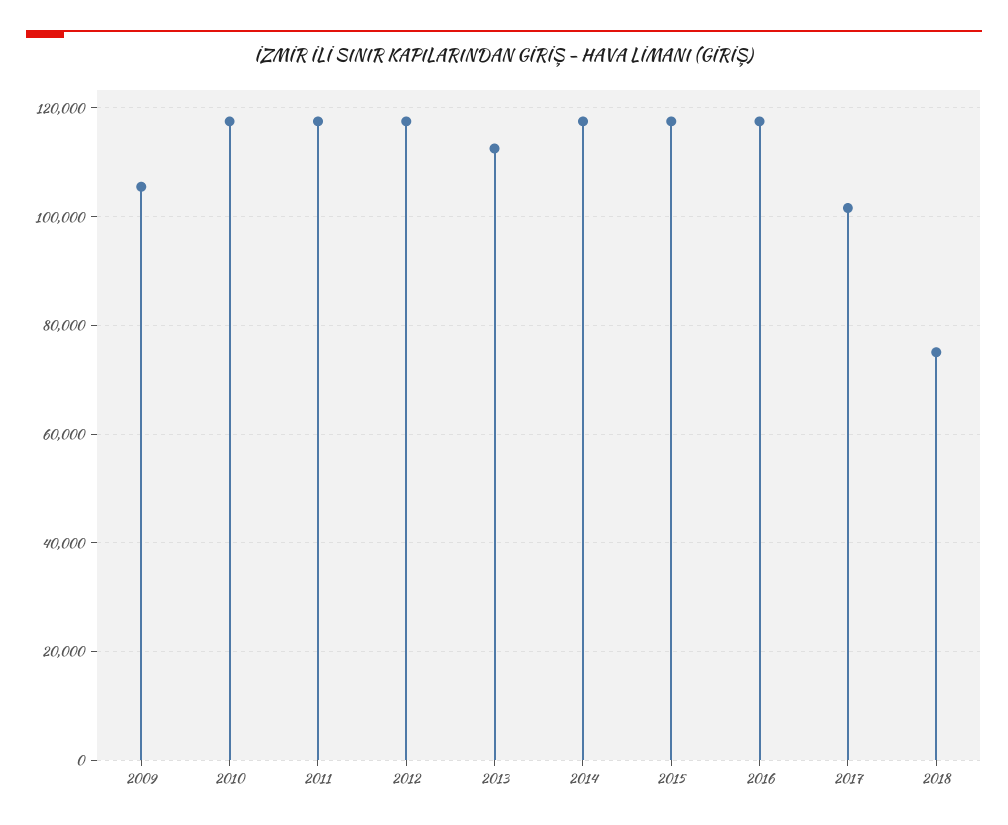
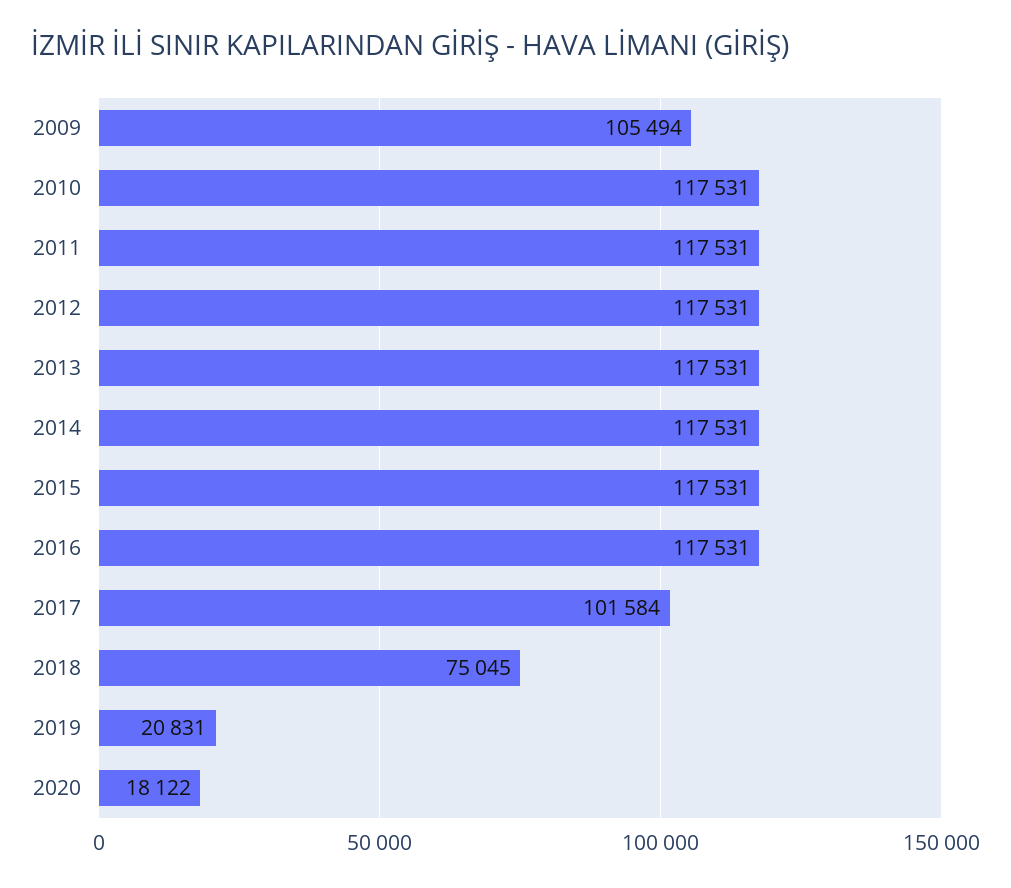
2013: 112000 -> 117531
2019: none -> 20831
2020: none -> 18122

